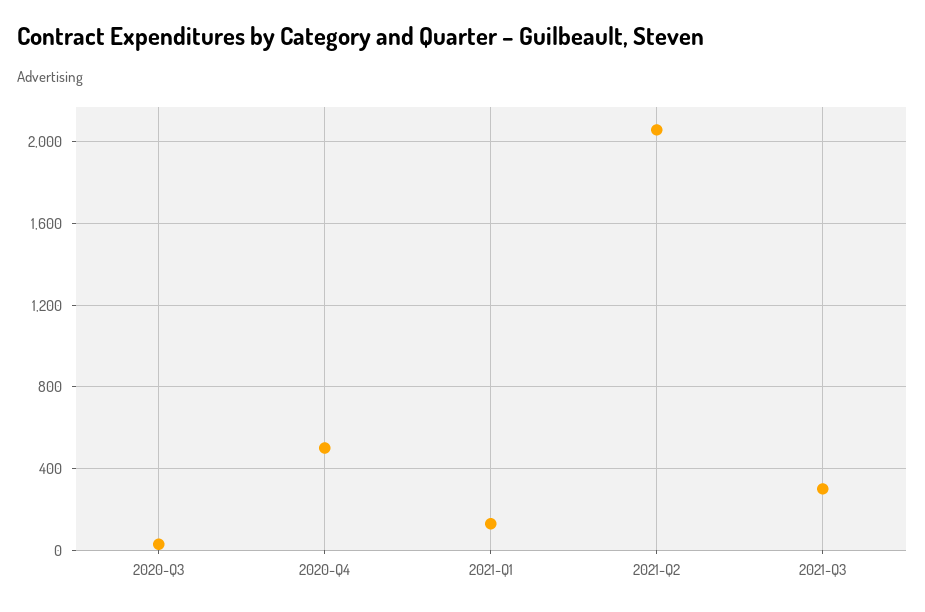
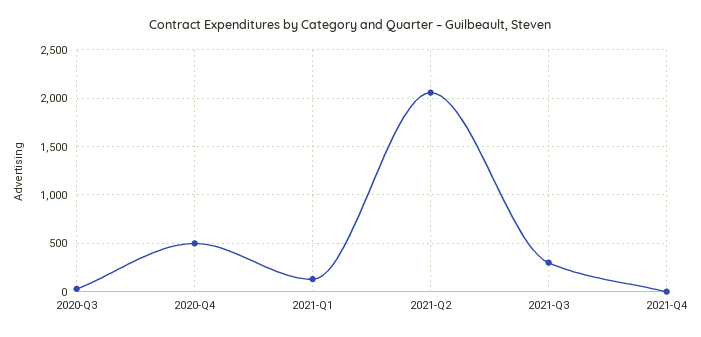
2021-Q4: none -> 0

